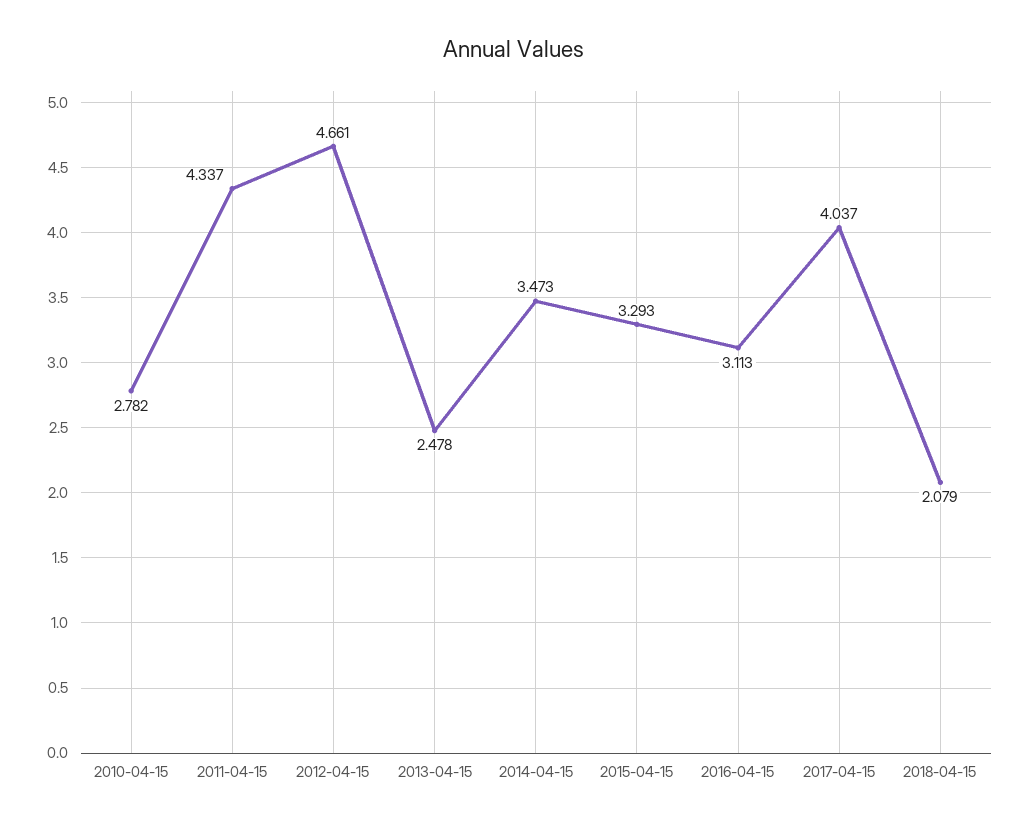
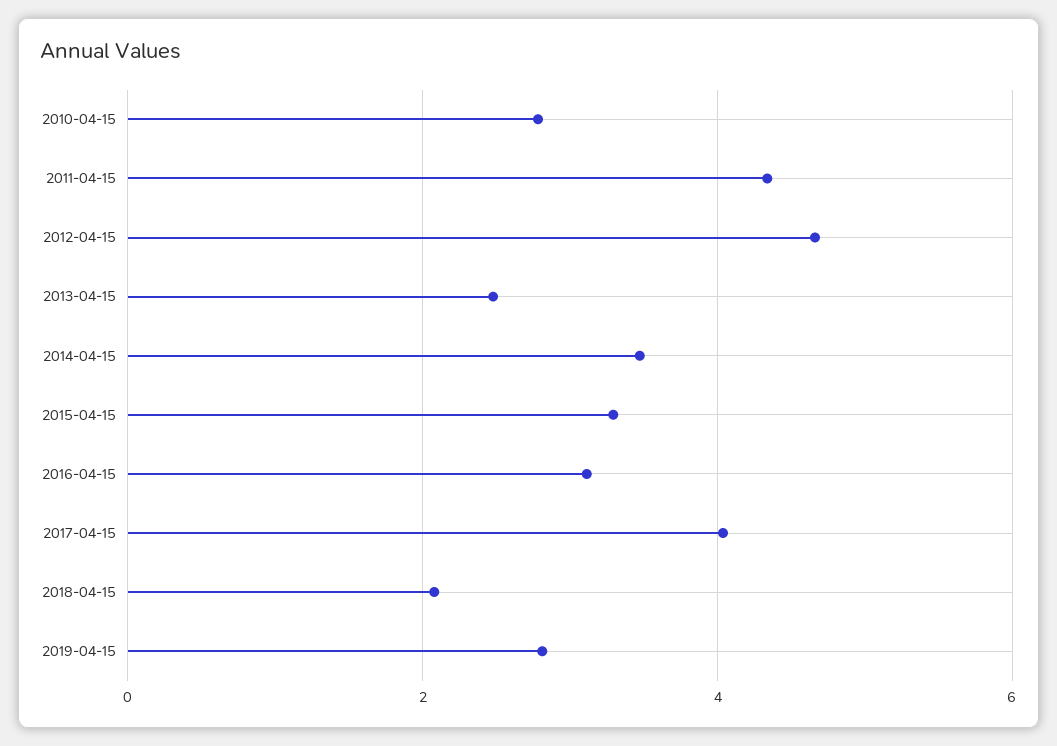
2019-04-15: none -> 2.8

